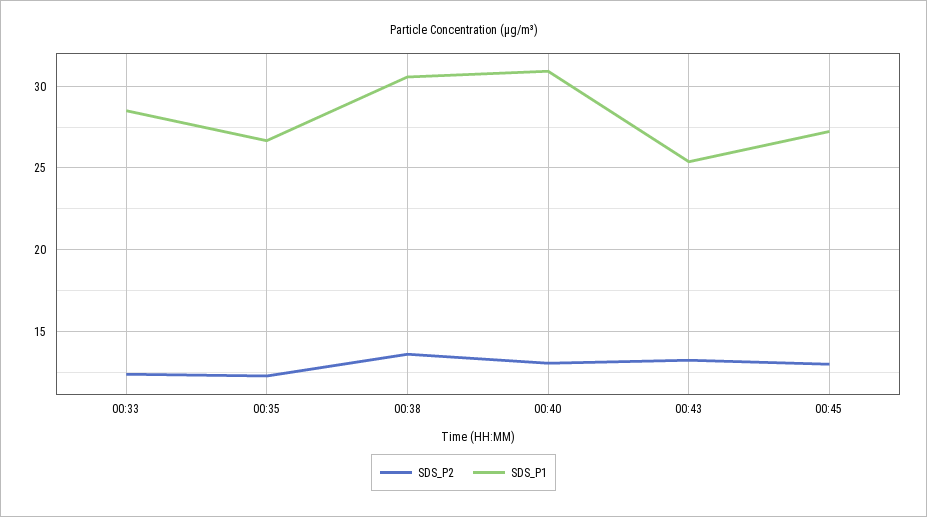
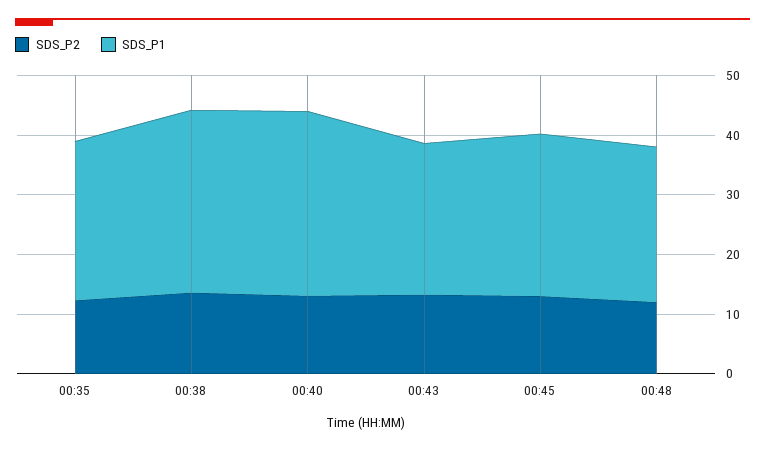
SDS_P2, 00:33: 12.5 -> none
SDS_P1, 00:33: 28.5 -> none
SDS_P2, 00:48: none -> 12
SDS_P1, 00:48: none -> 26

